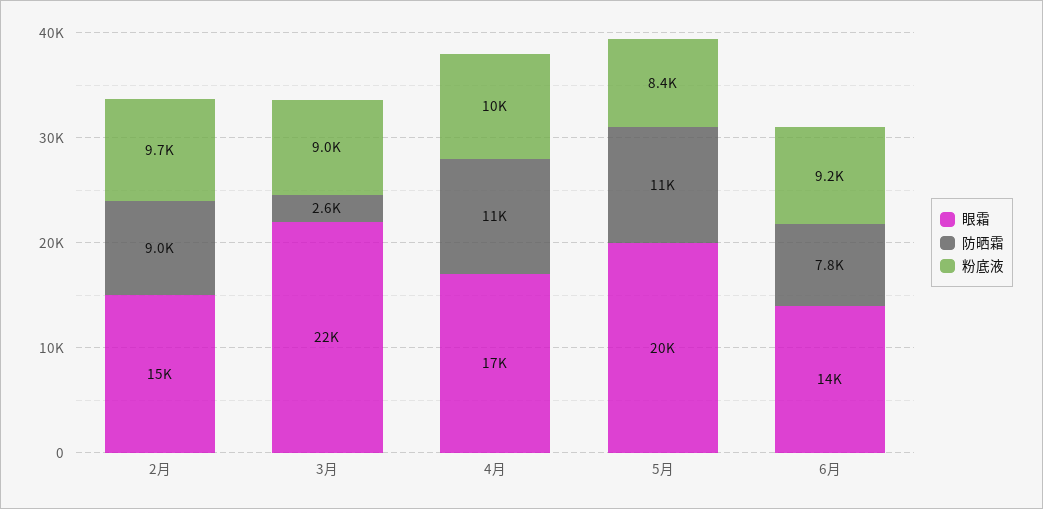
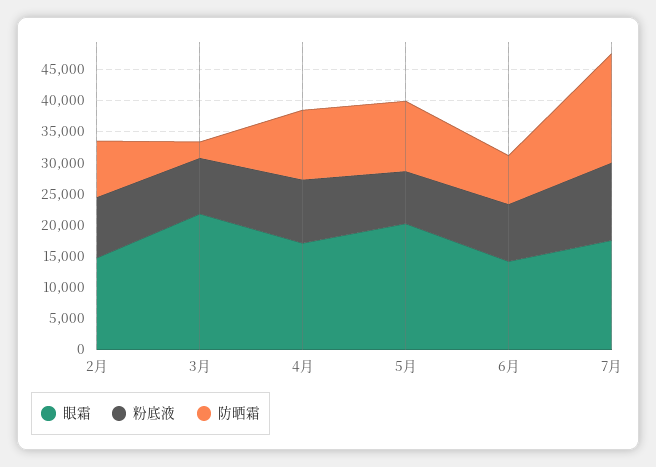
眼霜, 7月: none -> 17500
粉底液, 7月: none -> 12500
防晒霜, 7月: none -> 17500

